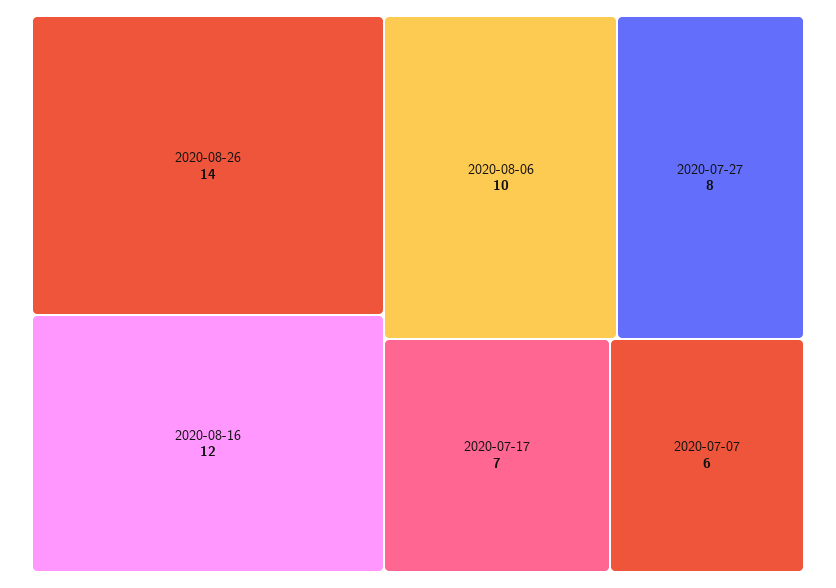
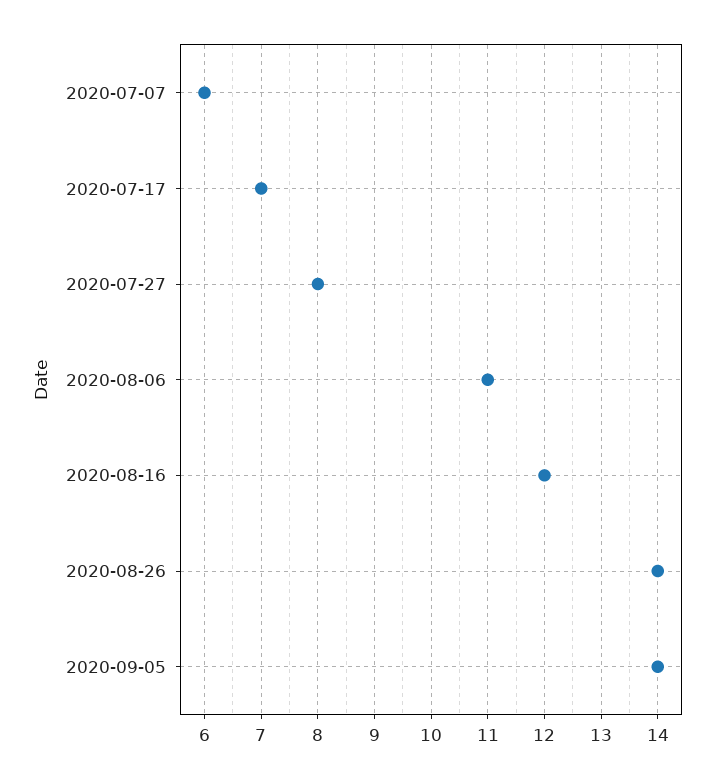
2020-08-06: 10 -> 11
2020-09-05: none -> 14

